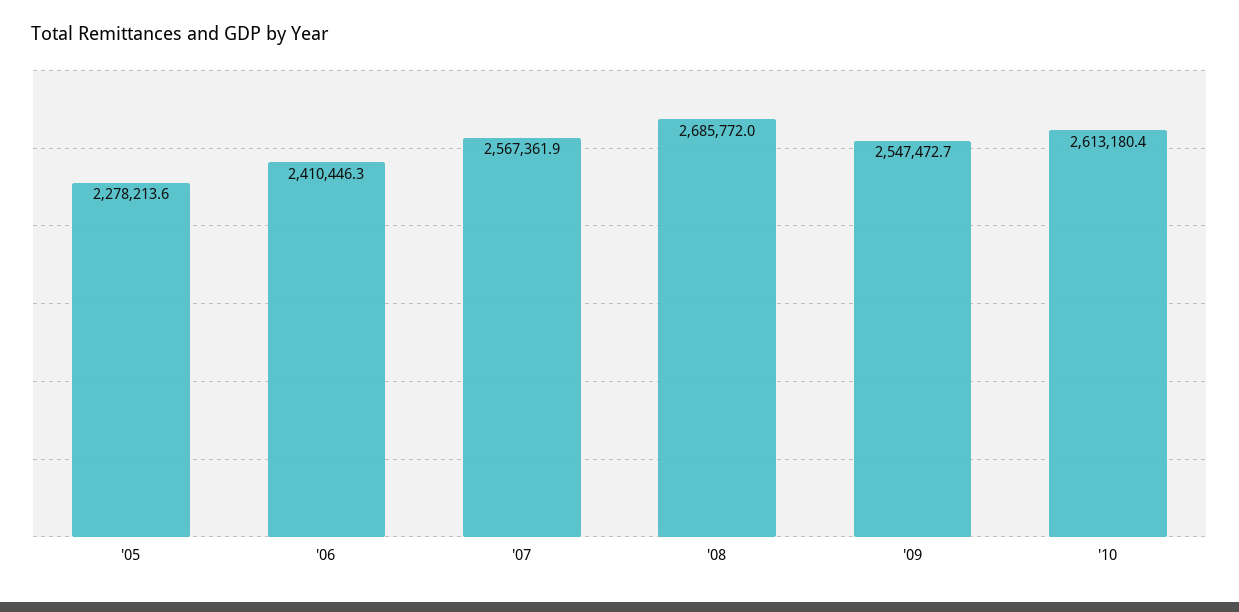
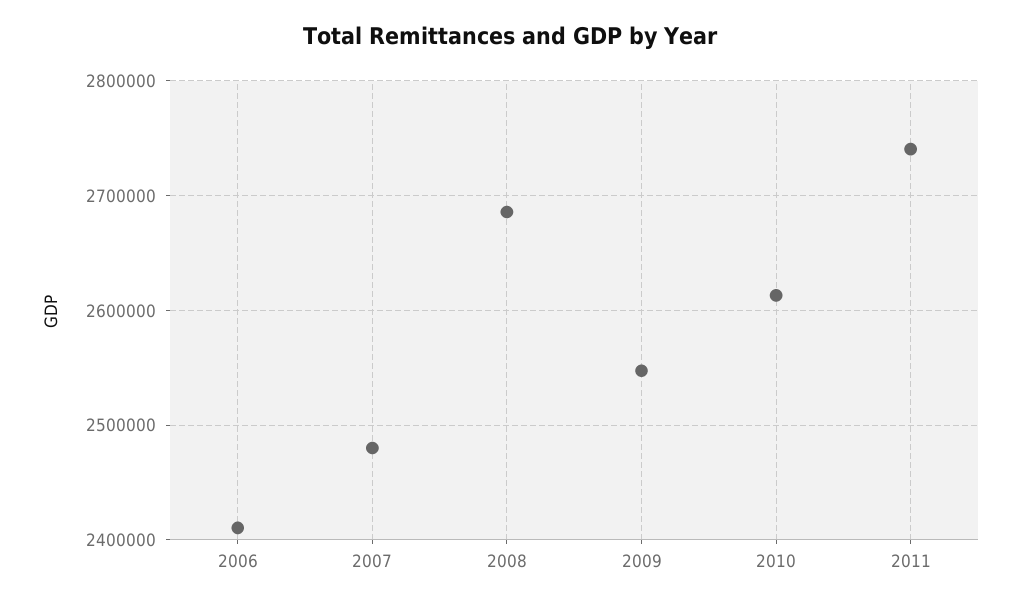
'05: 2278213.6 -> none
'07: 2567361.9 -> 2480000
2011: none -> 2740000

